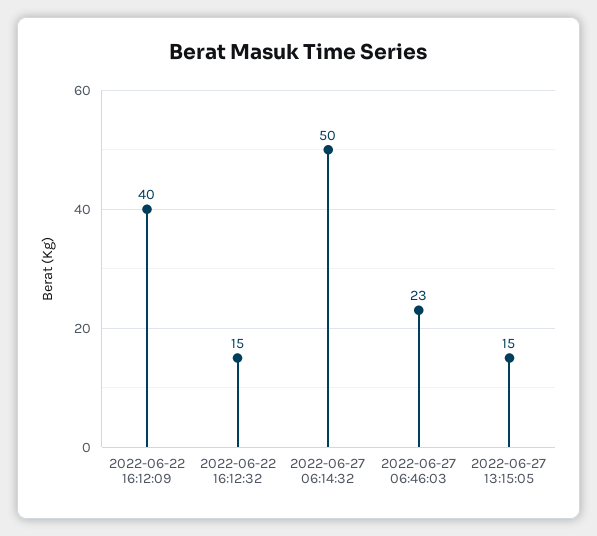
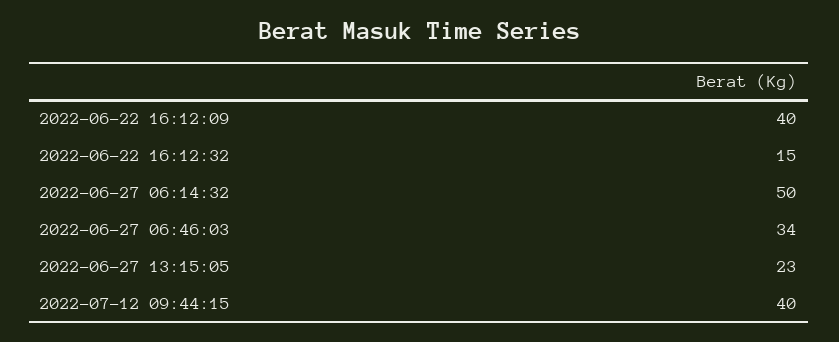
2022-06-27 06:46:03: 23 -> 34
2022-06-27 13:15:05: 15 -> 23
2022-07-12 09:44:15: none -> 40

